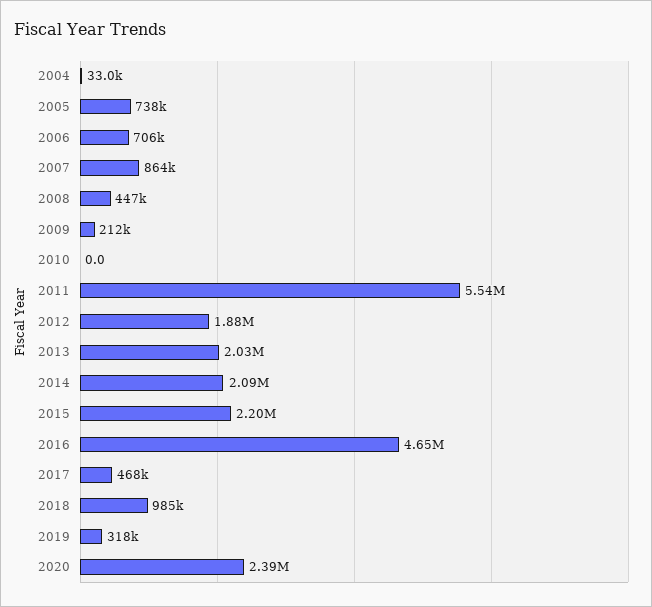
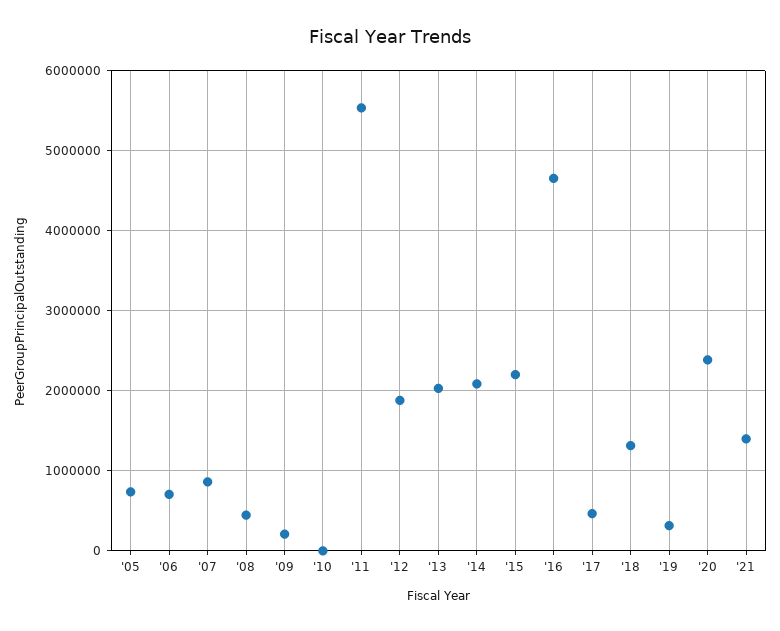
2004: 33000 -> none
2018: 985000 -> 1300000
'21: none -> 1400000

